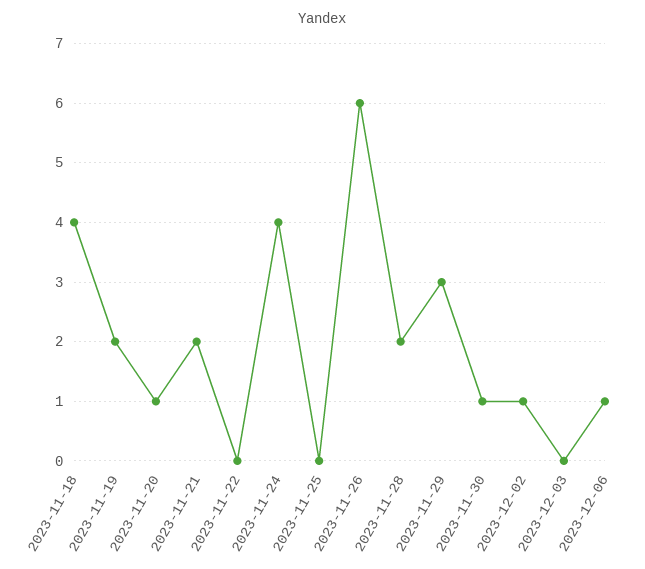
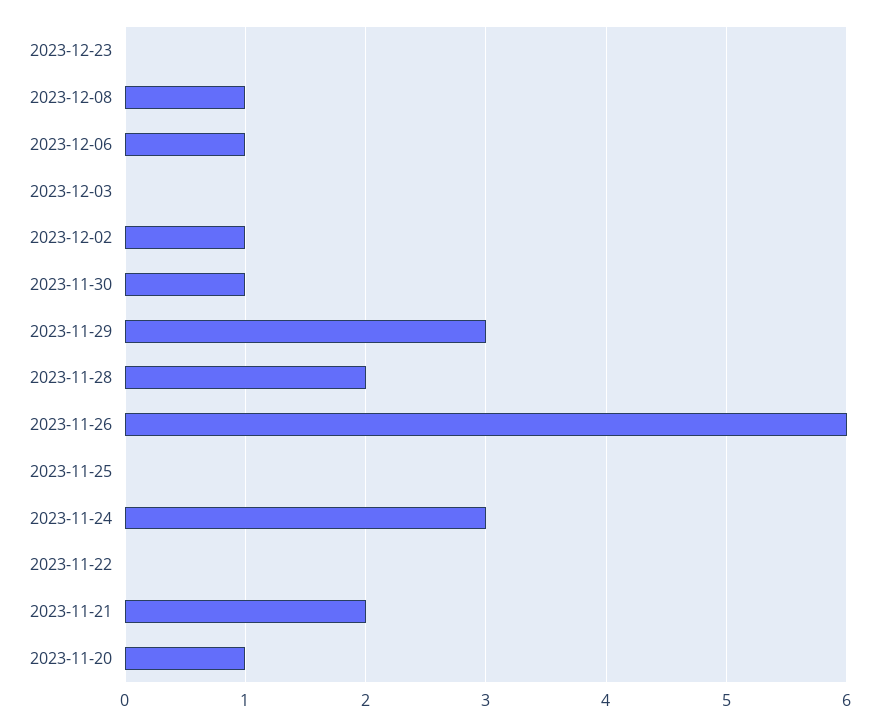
2023-11-18: 4 -> none
2023-11-19: 2 -> none
2023-11-24: 4 -> 3
2023-12-23: none -> 0
2023-12-08: none -> 1

